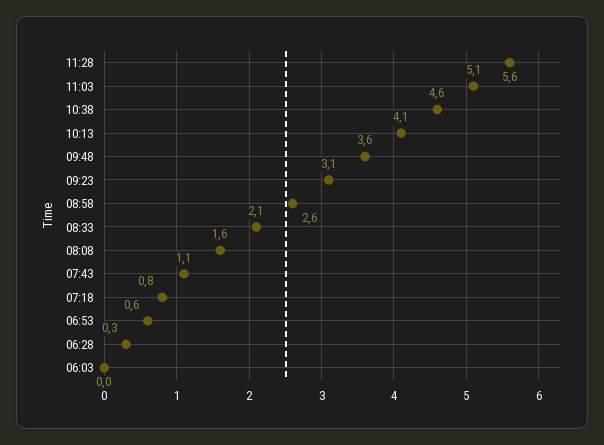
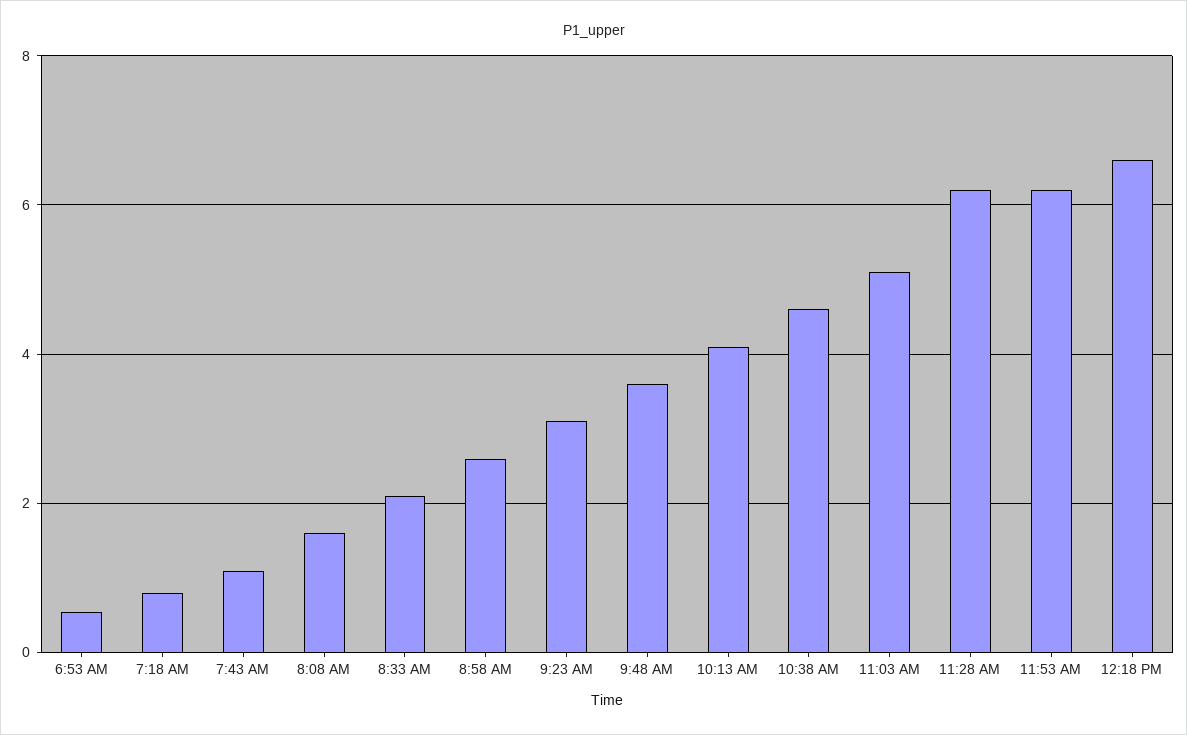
11:28: 5.6 -> 6.2
06:28: 0.3 -> none
06:03: 0 -> none
11:53 AM: none -> 6.2
12:18 PM: none -> 6.6

